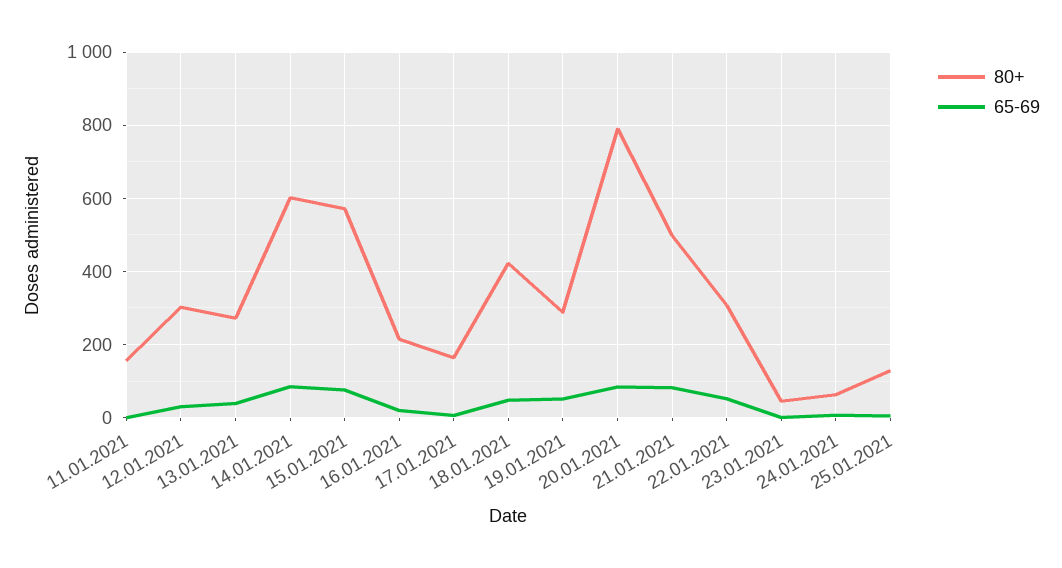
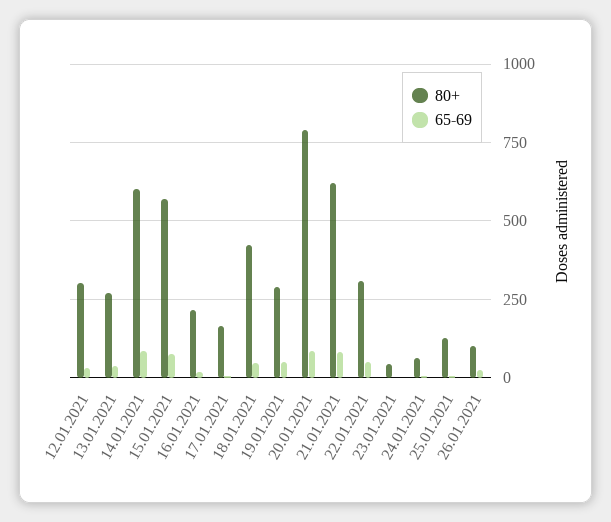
80+, 11.01.2021: 160 -> none
65-69, 11.01.2021: 0 -> none
80+, 21.01.2021: 500 -> 625
80+, 26.01.2021: none -> 100
65-69, 26.01.2021: none -> 25

